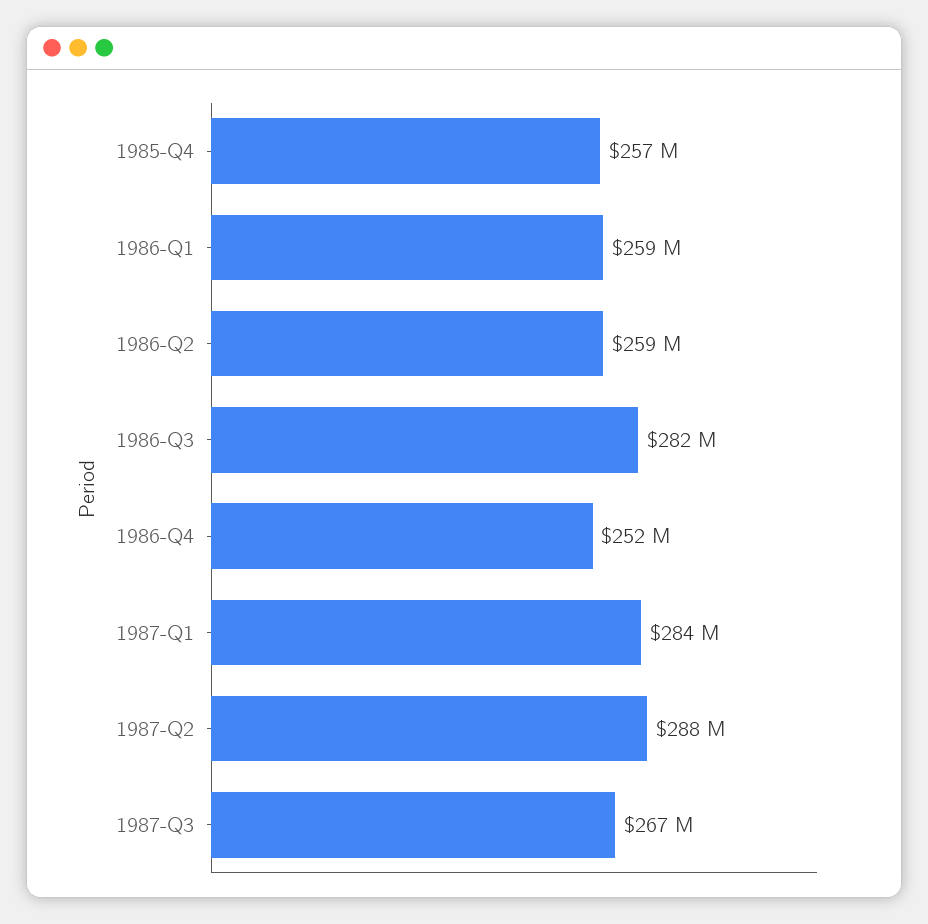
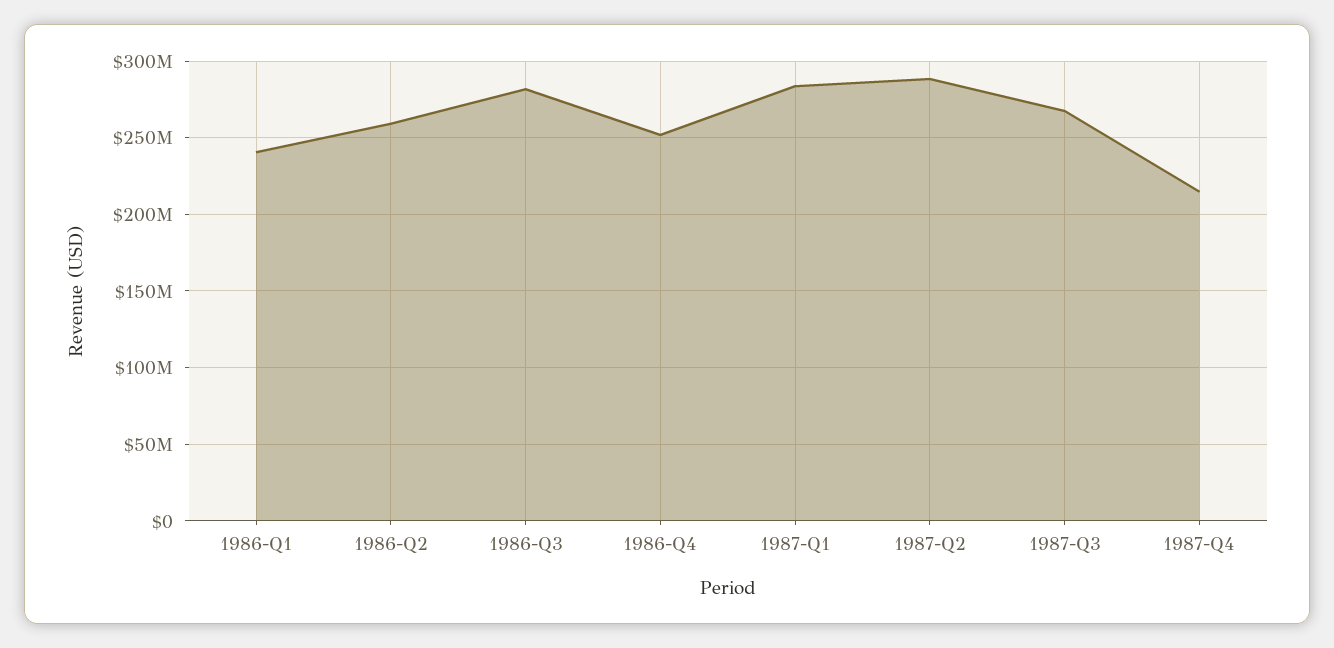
1985-Q4: 257000000 -> none
1986-Q1: 259000000 -> 240000000
1987-Q4: none -> 215000000

